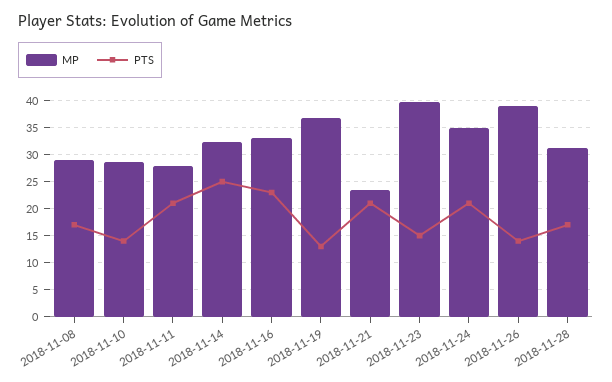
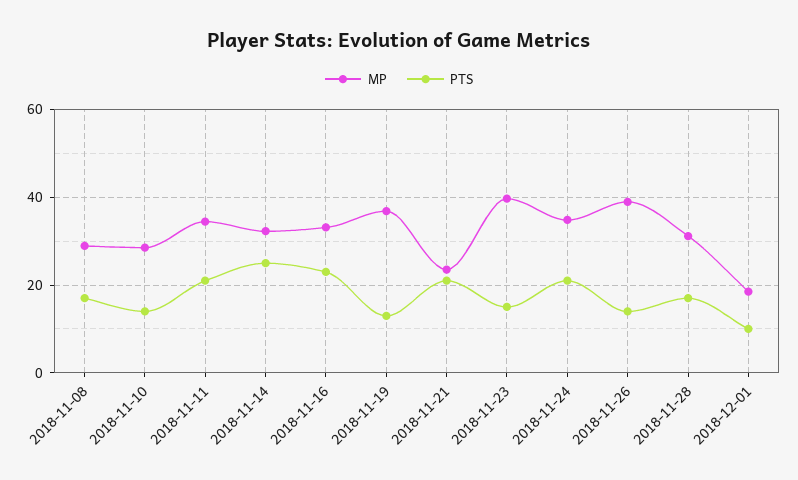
MP, 2018-11-11: 27.5 -> 34
MP, 2018-12-01: none -> 18
PTS, 2018-12-01: none -> 10

